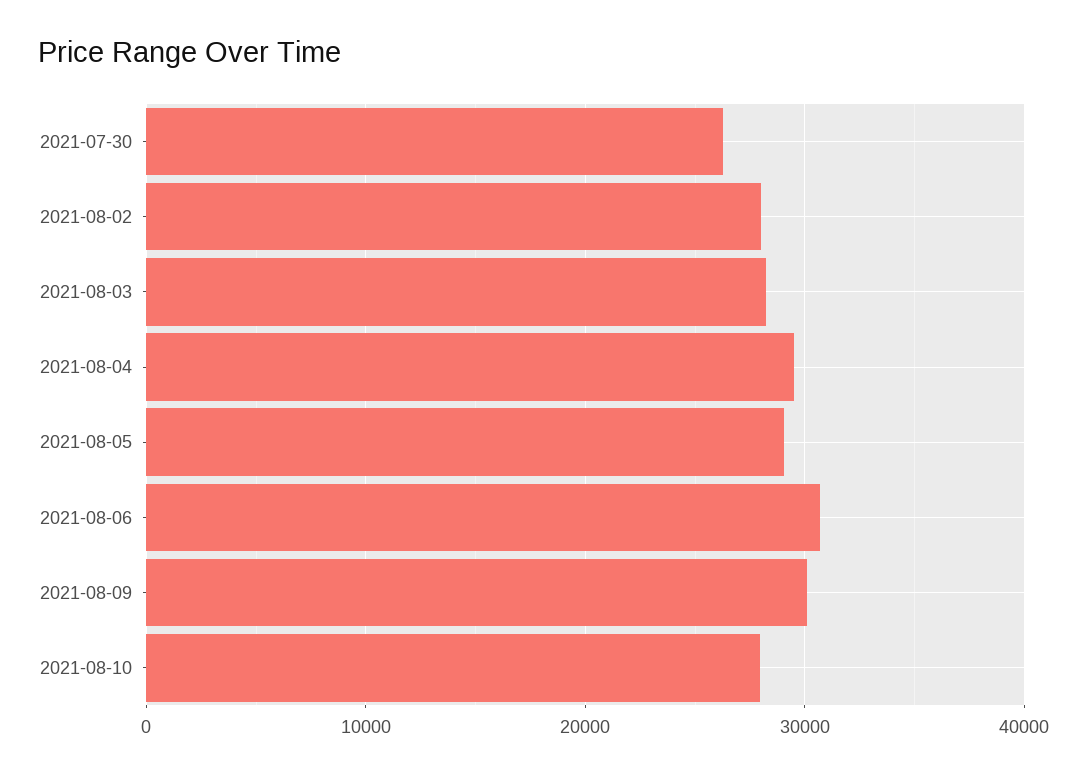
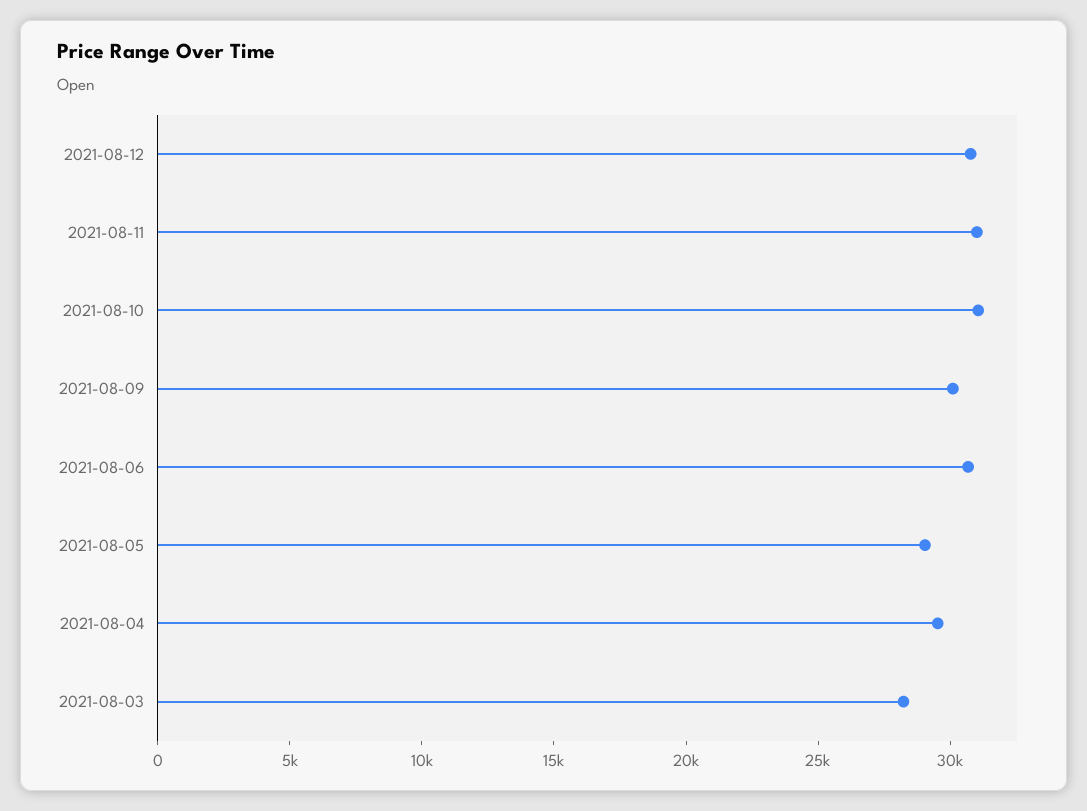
2021-07-30: 26000 -> none
2021-08-02: 28000 -> none
2021-08-10: 28000 -> 31000
2021-08-12: none -> 31000
2021-08-11: none -> 31000

